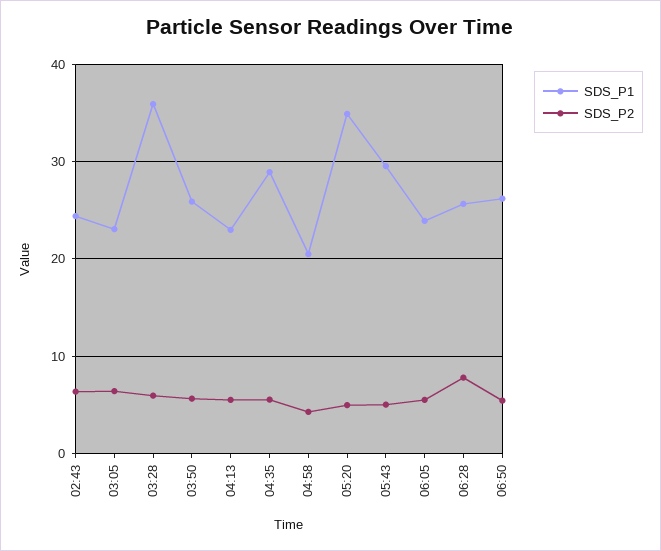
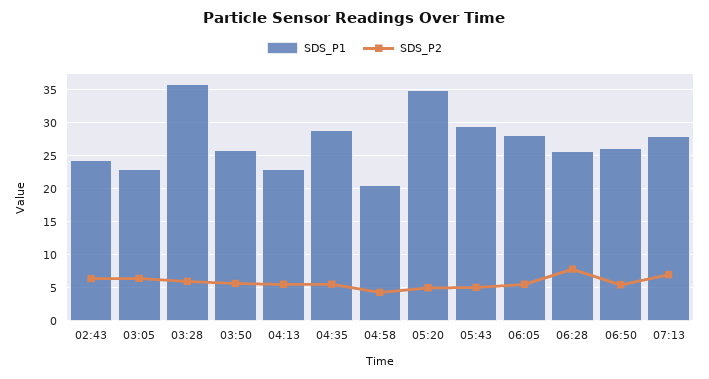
SDS_P1, 06:05: 24 -> 28
SDS_P1, 07:13: none -> 28
SDS_P2, 07:13: none -> 7

